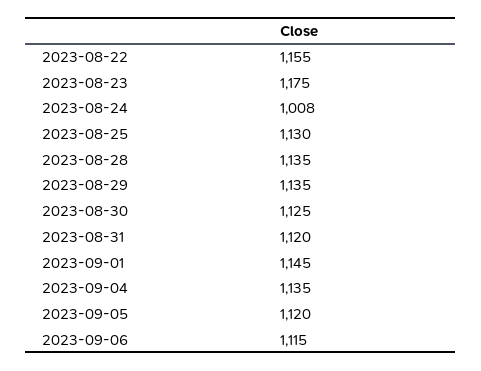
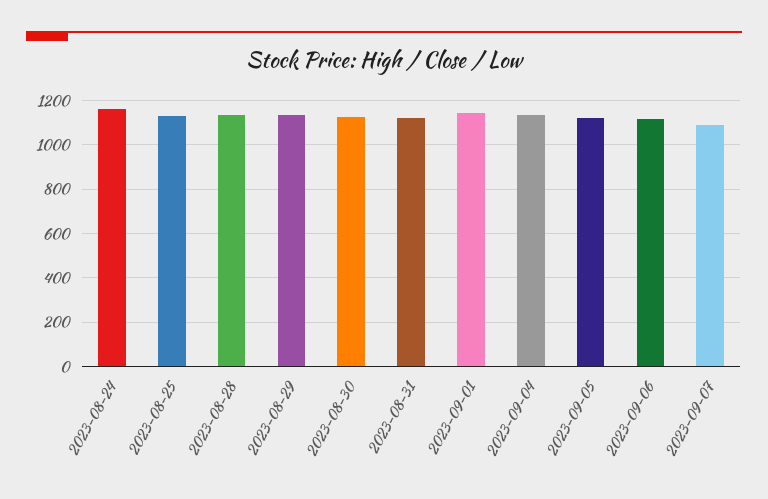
2023-08-22: 1155 -> none
2023-08-23: 1175 -> none
2023-08-24: 1008 -> 1150
2023-09-07: none -> 1100

